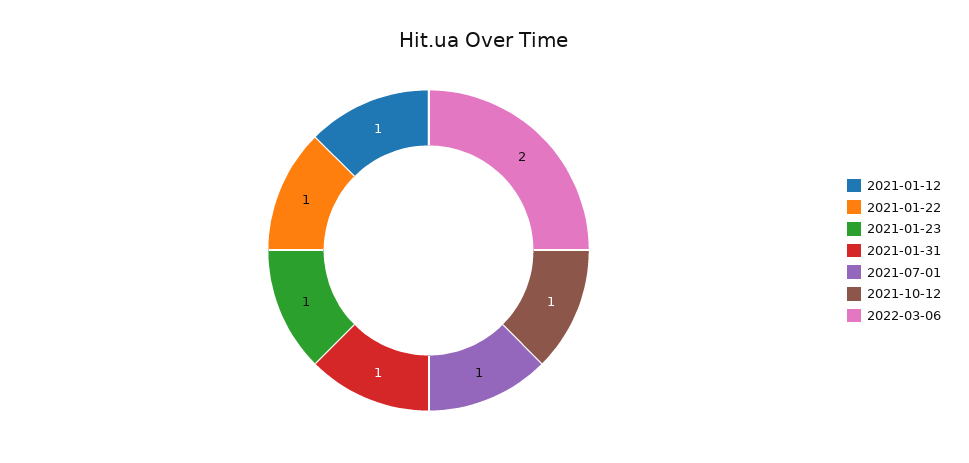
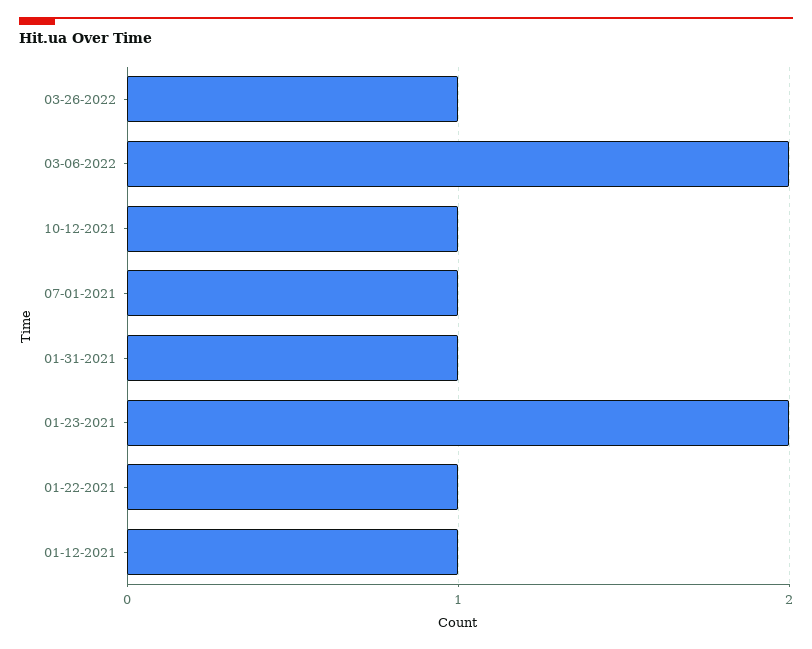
2021-01-23: 1 -> 2
03-26-2022: none -> 1

